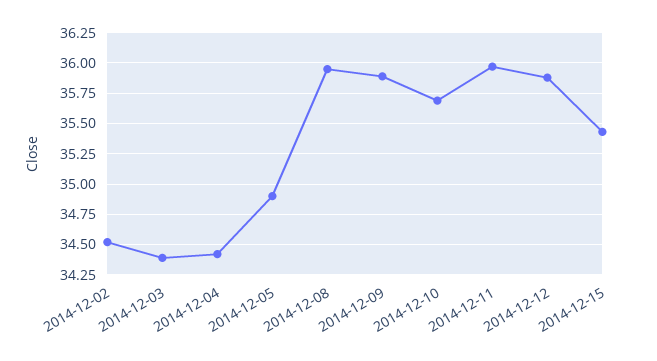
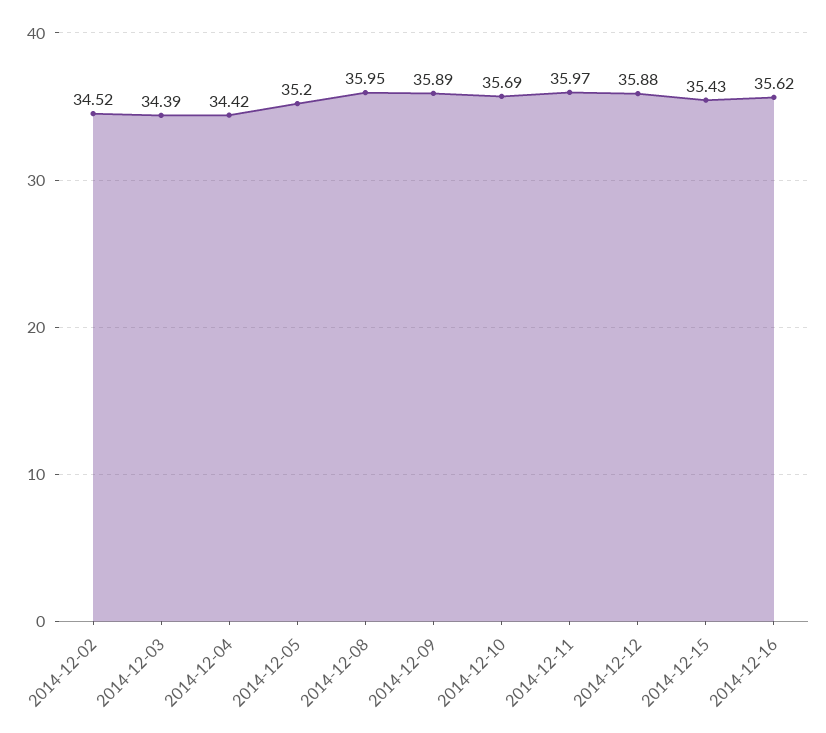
2014-12-05: 34.9 -> 35.2
2014-12-16: none -> 35.62

